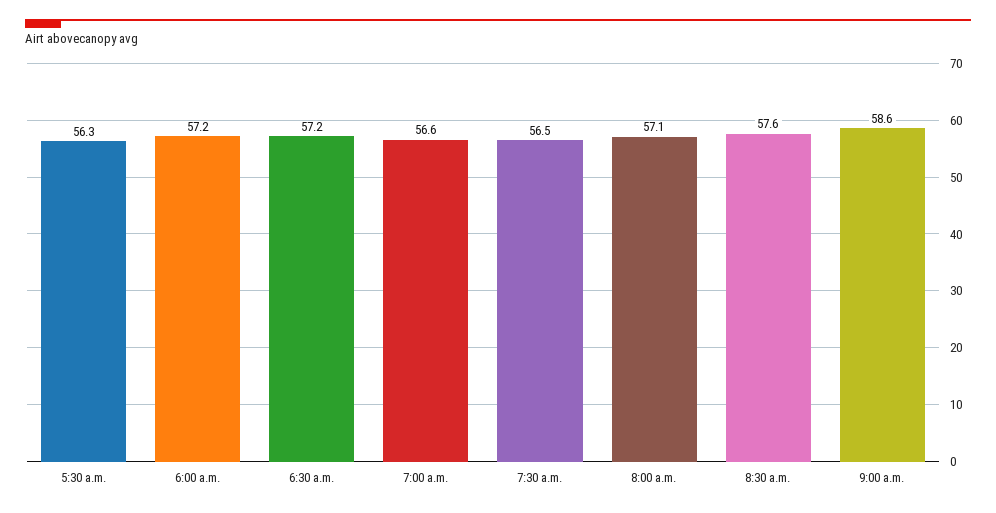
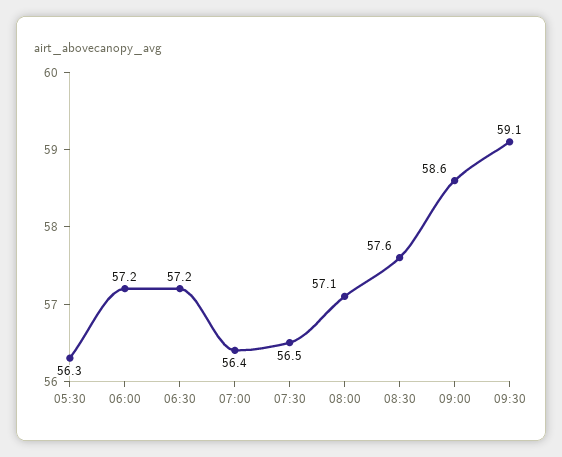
7:00 a.m.: 56.6 -> 56.4
09:30: none -> 59.1

